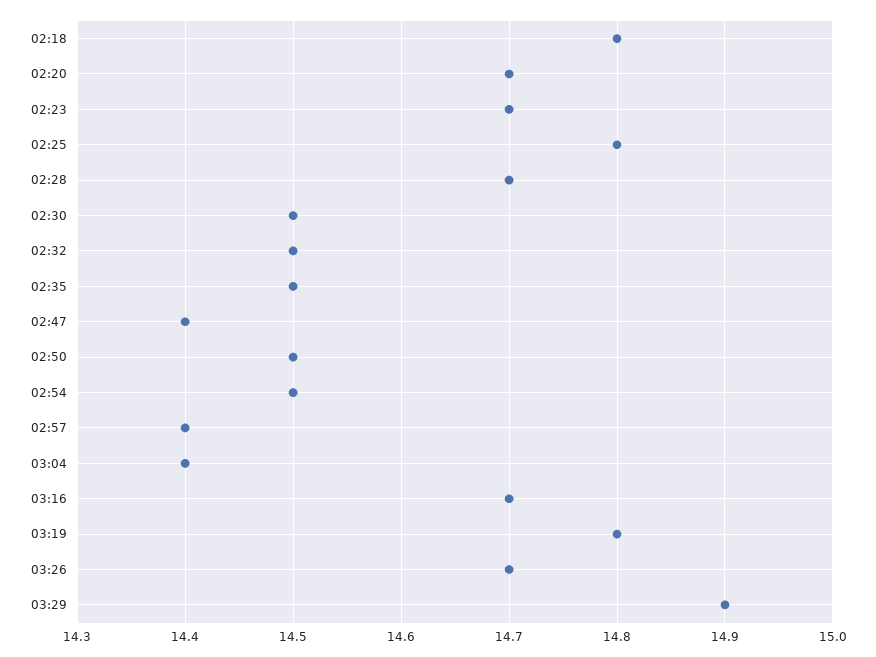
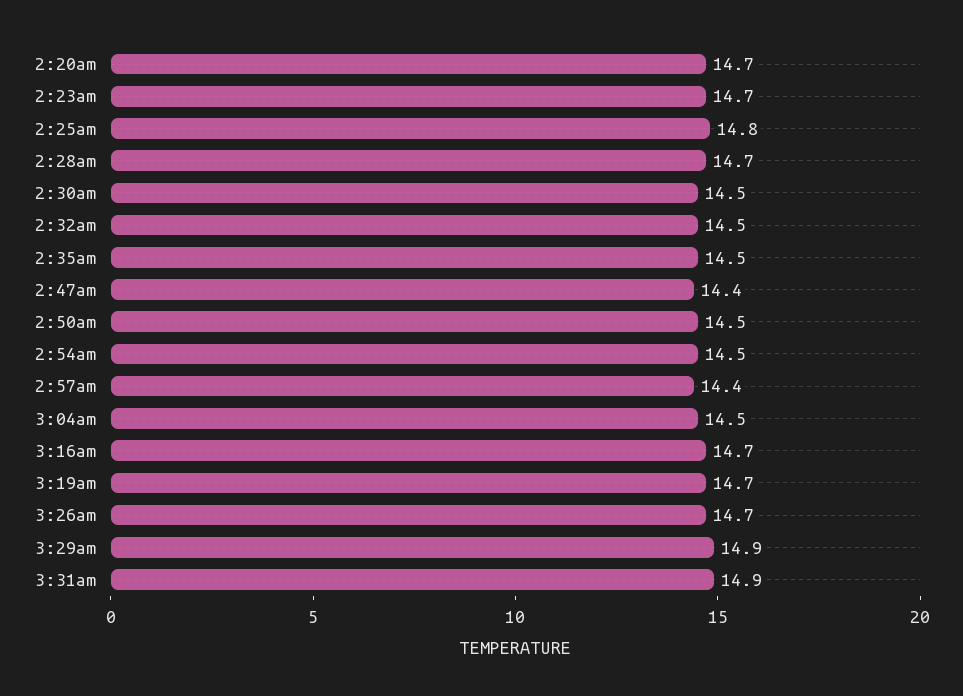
02:18: 14.8 -> none
03:04: 14.4 -> 14.5
03:19: 14.8 -> 14.7
3:31am: none -> 14.9

